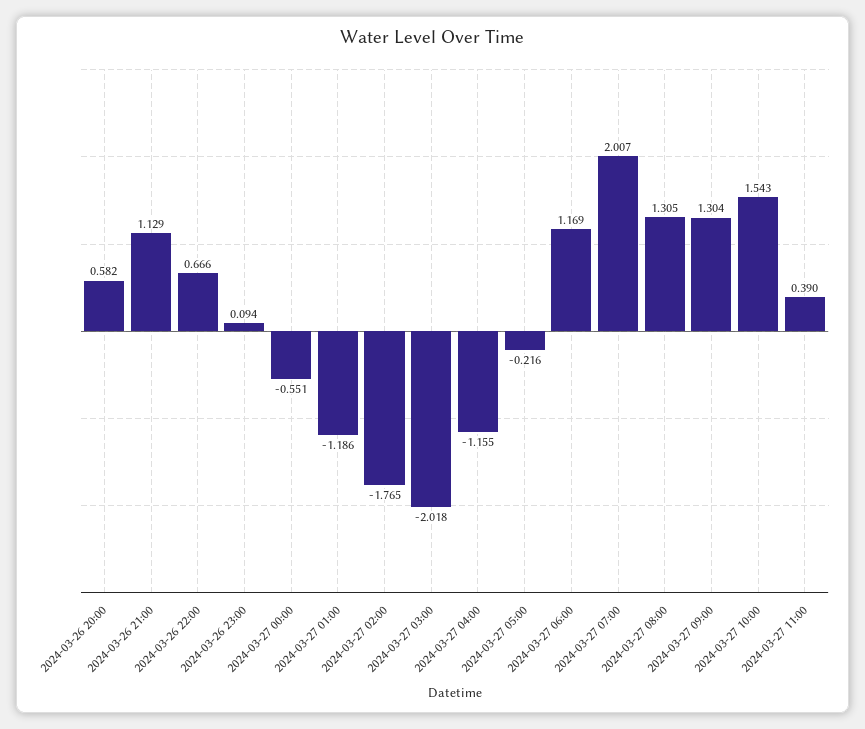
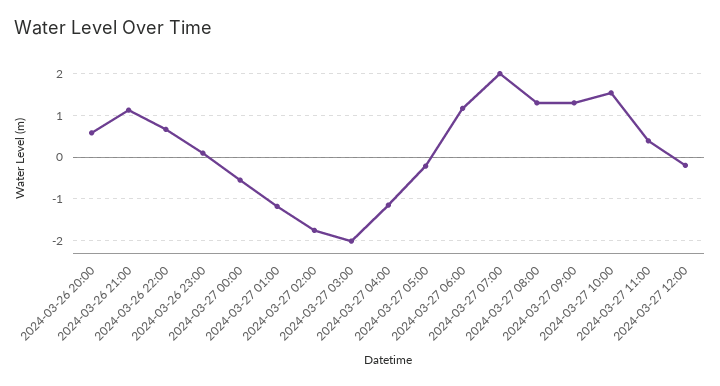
2024-03-27 12:00: none -> -0.2

